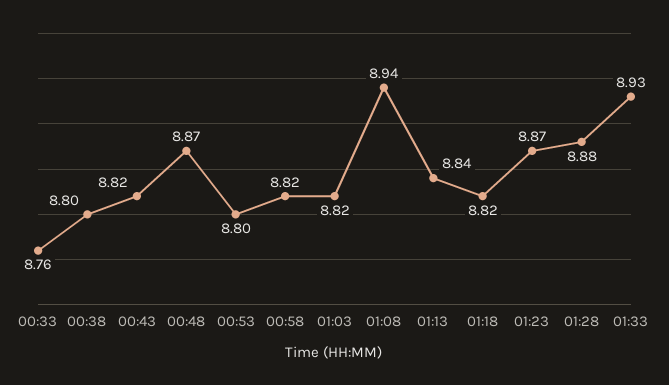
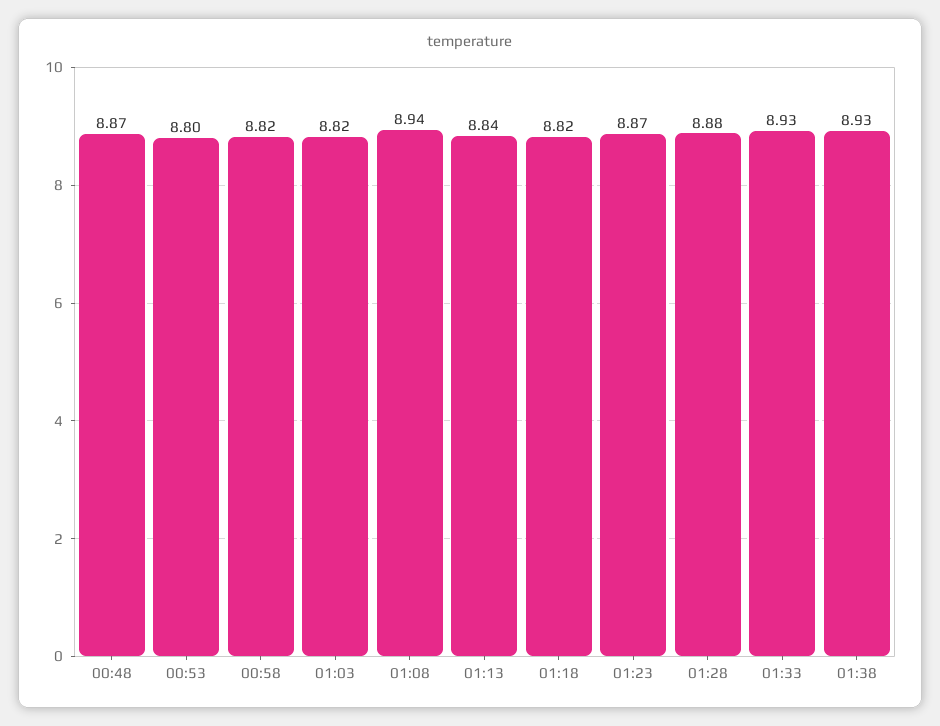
00:33: 8.76 -> none
00:38: 8.8 -> none
00:43: 8.82 -> none
01:38: none -> 8.93

